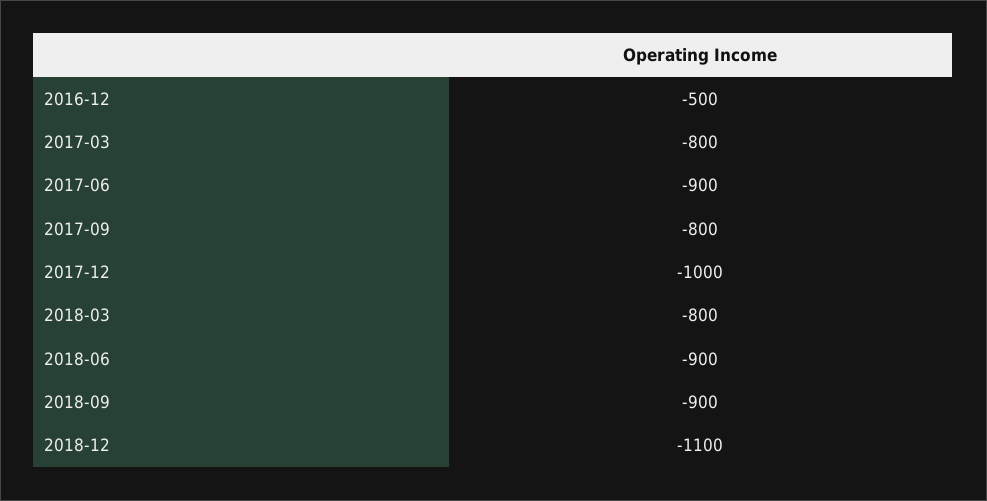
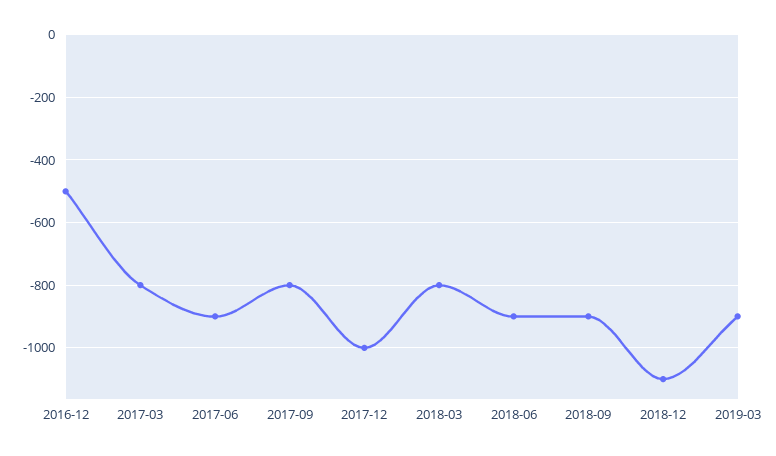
2019-03: none -> -900

